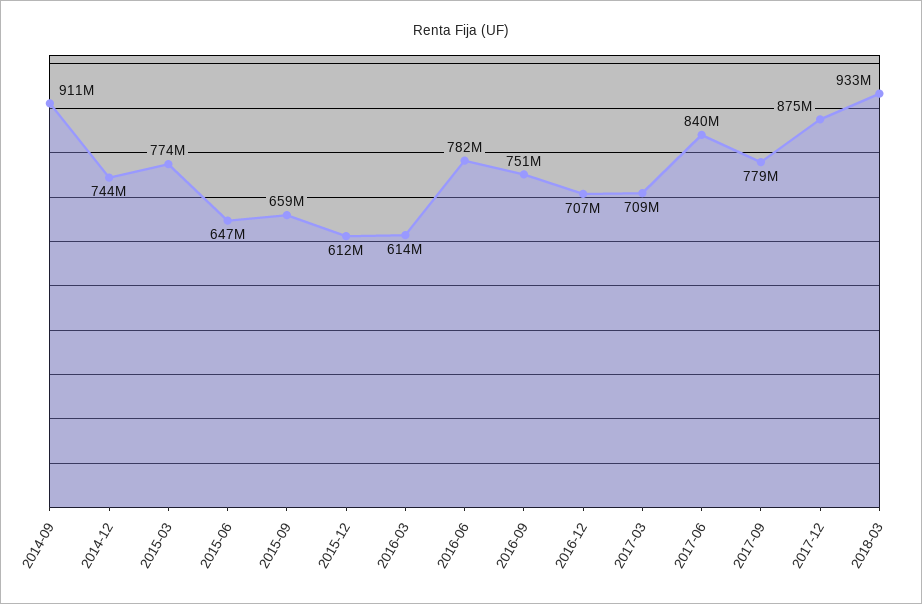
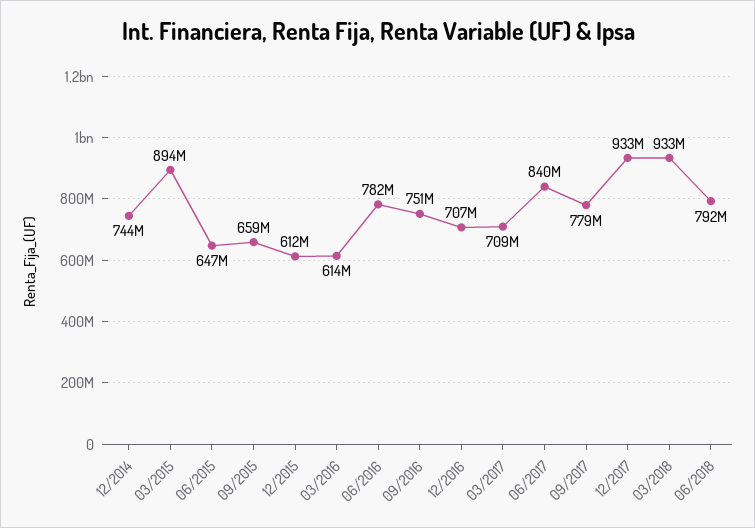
2014-09: 911000000 -> none
2015-03: 774000000 -> 894000000
2017-12: 875000000 -> 933000000
06/2018: none -> 792000000

